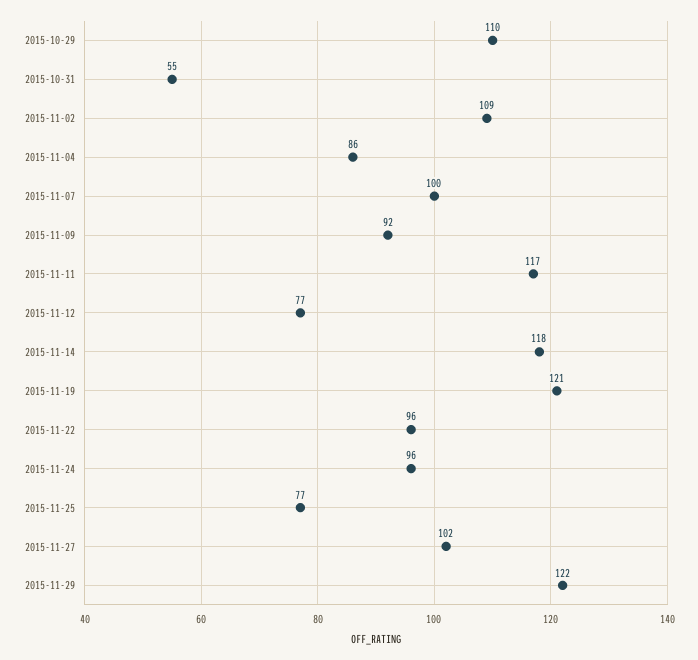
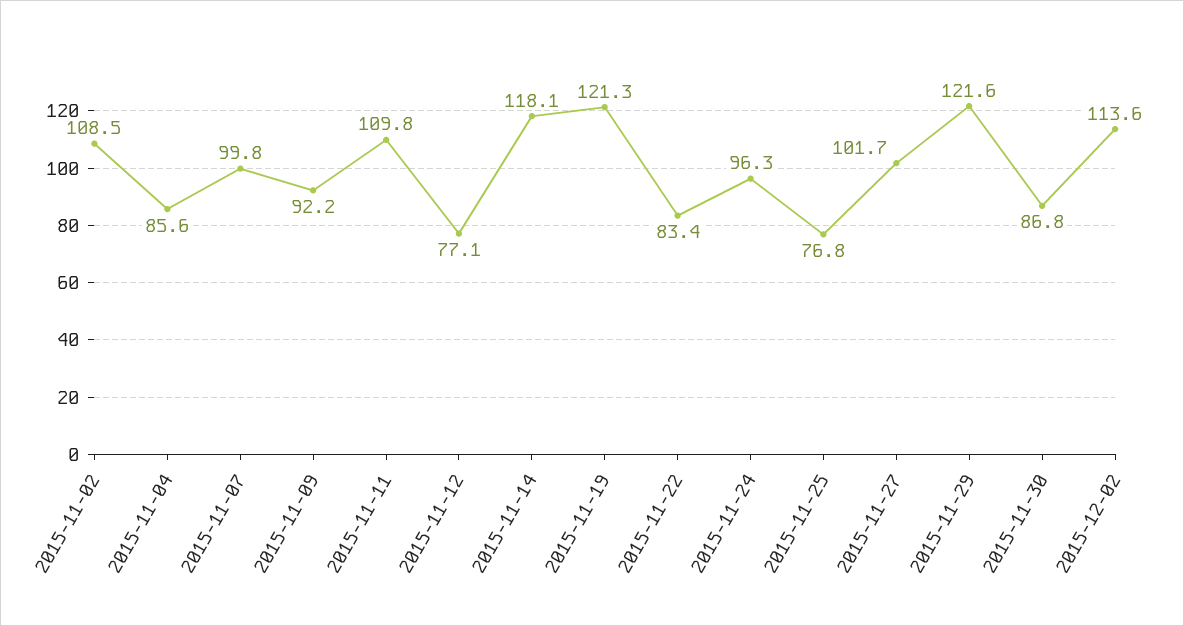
2015-10-29: 110 -> none
2015-10-31: 55 -> none
2015-11-11: 117 -> 109.8
2015-11-22: 96 -> 83.4
2015-11-30: none -> 86.8
2015-12-02: none -> 113.6

